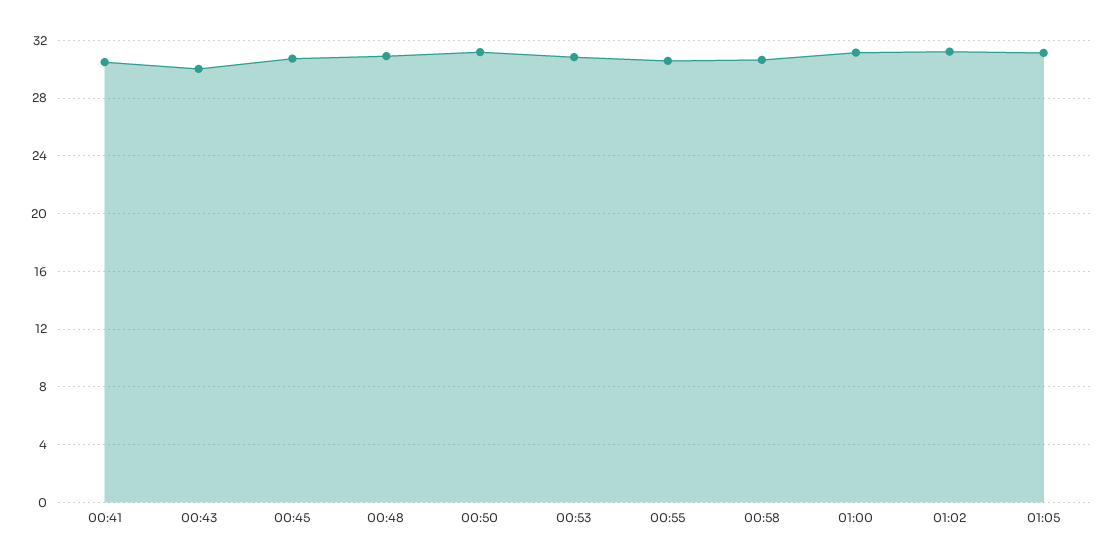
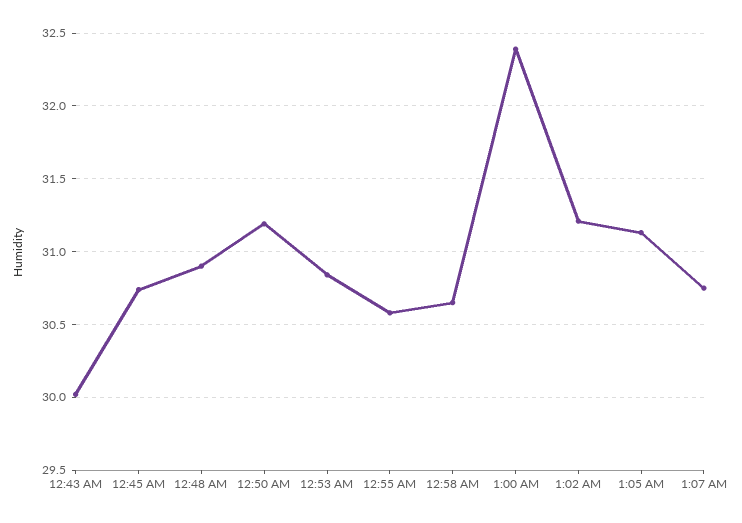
00:41: 30.5 -> none
01:00: 31 -> 32.4
1:07 AM: none -> 30.75

